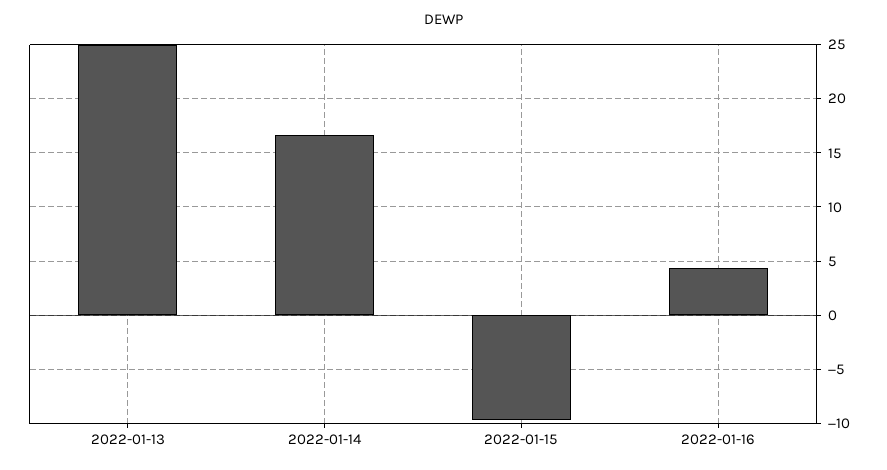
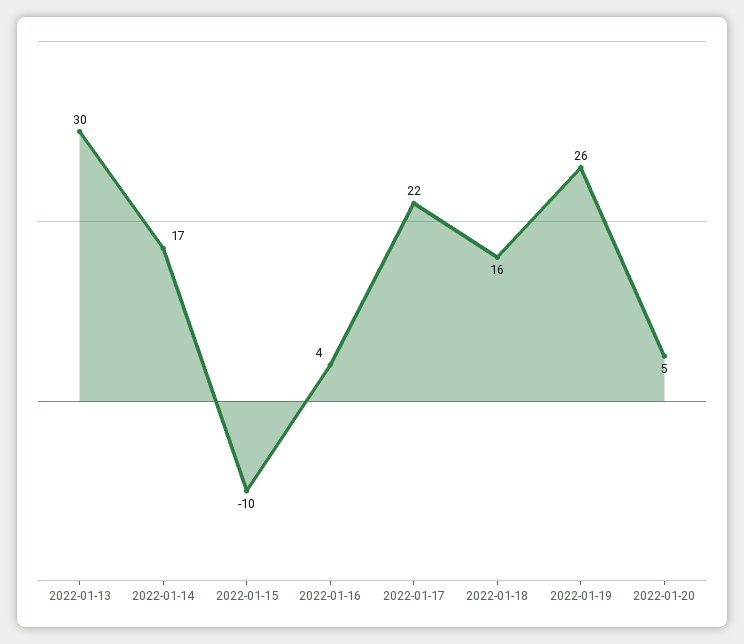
2022-01-13: 25 -> 30
2022-01-17: none -> 22
2022-01-18: none -> 16
2022-01-19: none -> 26
2022-01-20: none -> 5

